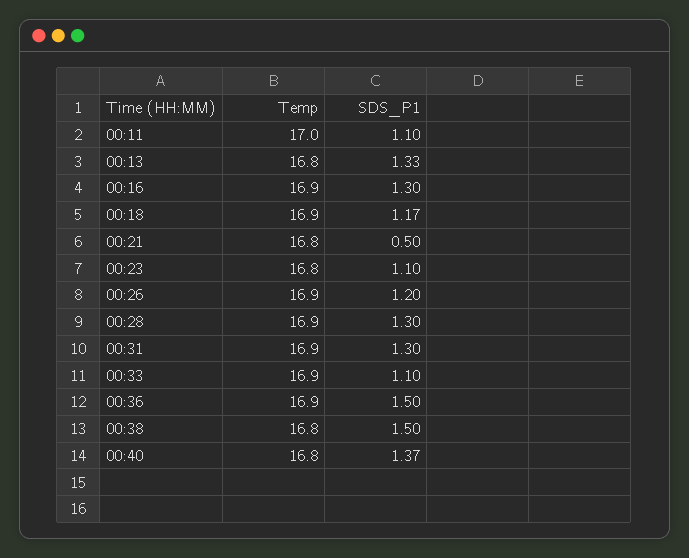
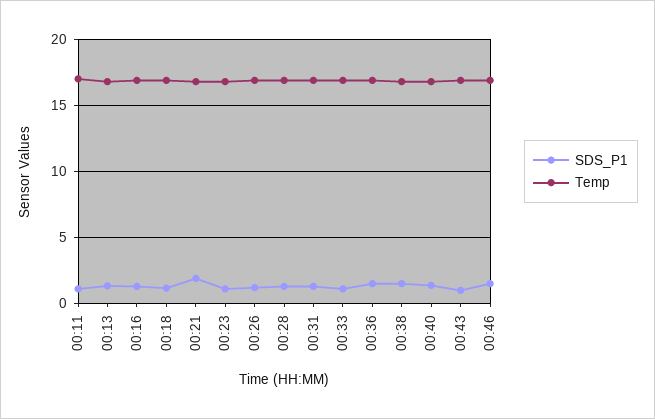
SDS_P1, 00:21: 0.5 -> 2
SDS_P1, 00:43: none -> 1
Temp, 00:43: none -> 17
SDS_P1, 00:46: none -> 1.5
Temp, 00:46: none -> 17

